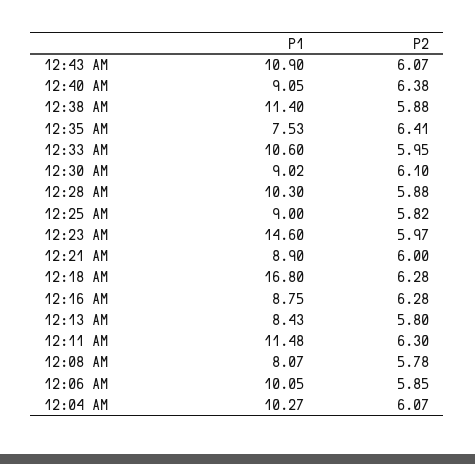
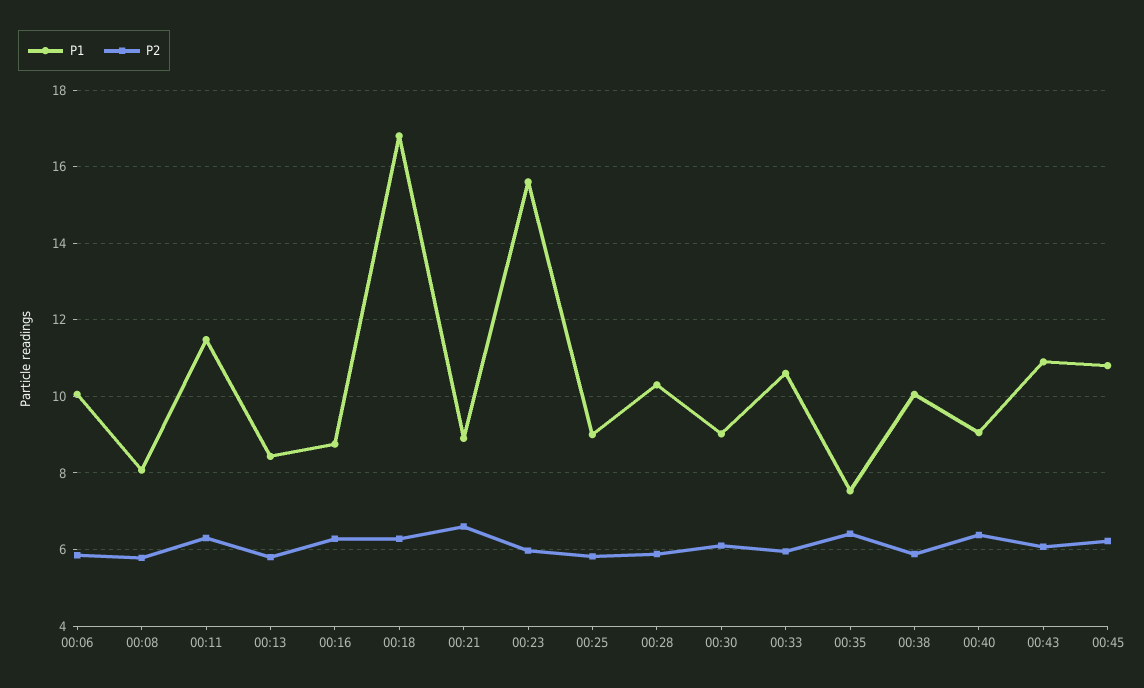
P1, 12:38 AM: 11.4 -> 10
P1, 12:23 AM: 14.6 -> 15.6
P2, 12:21 AM: 6 -> 6.6
P1, 12:04 AM: 10.27 -> none
P2, 12:04 AM: 6.07 -> none
P1, 00:45: none -> 10.8
P2, 00:45: none -> 6.2

